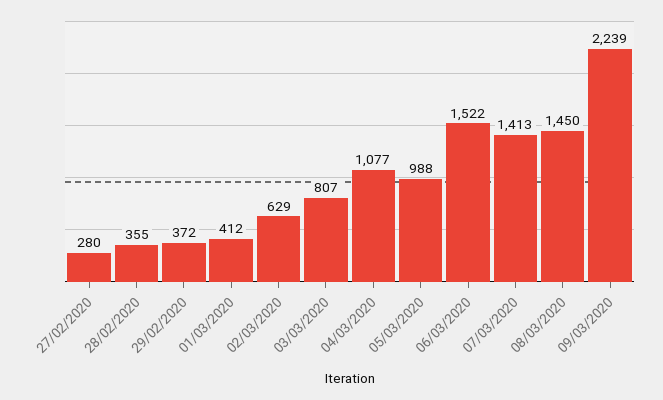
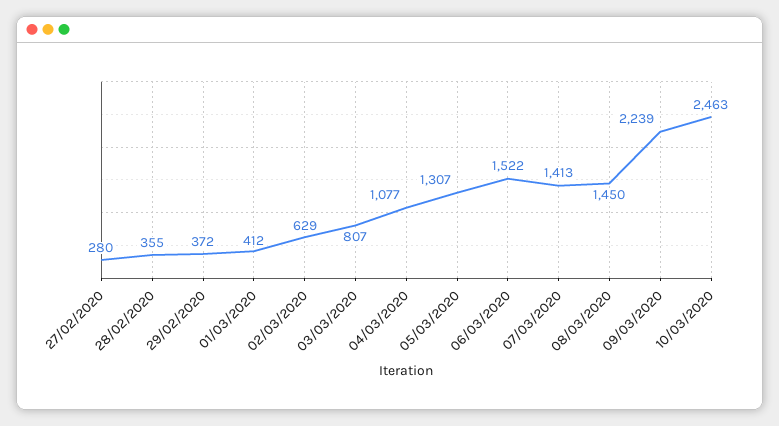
05/03/2020: 988 -> 1307
10/03/2020: none -> 2463

